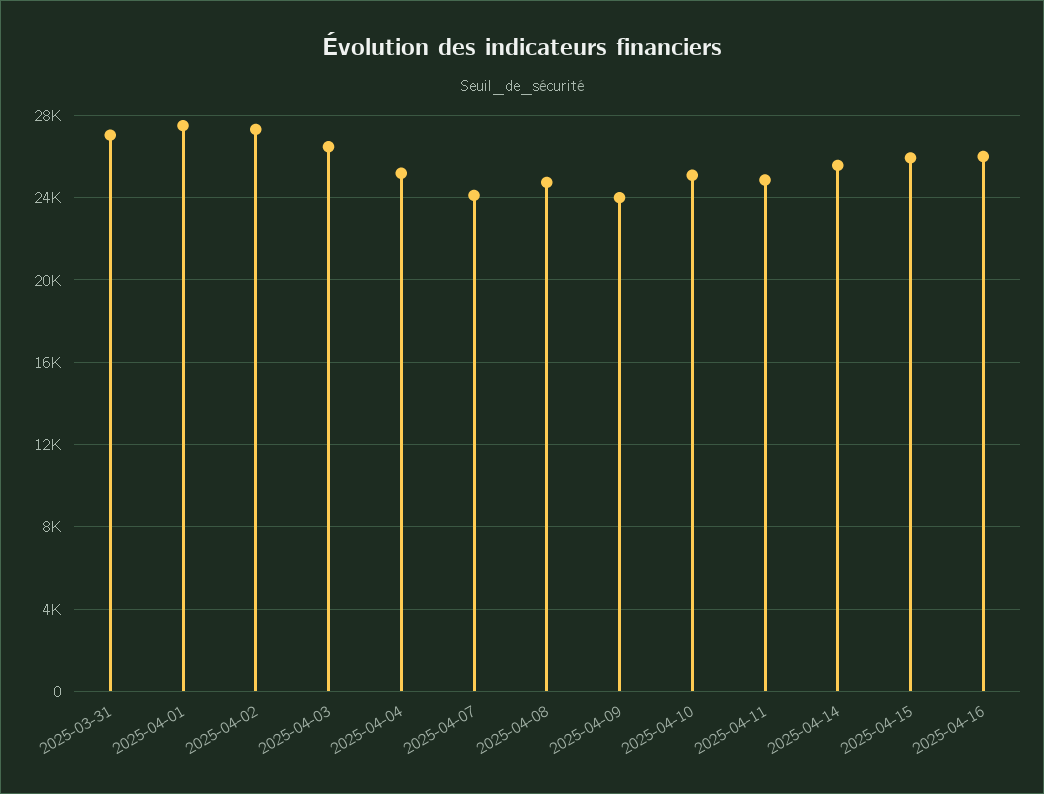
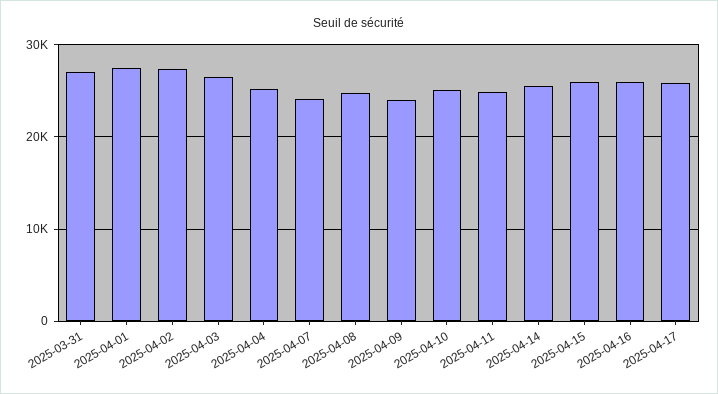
2025-04-17: none -> 26000

